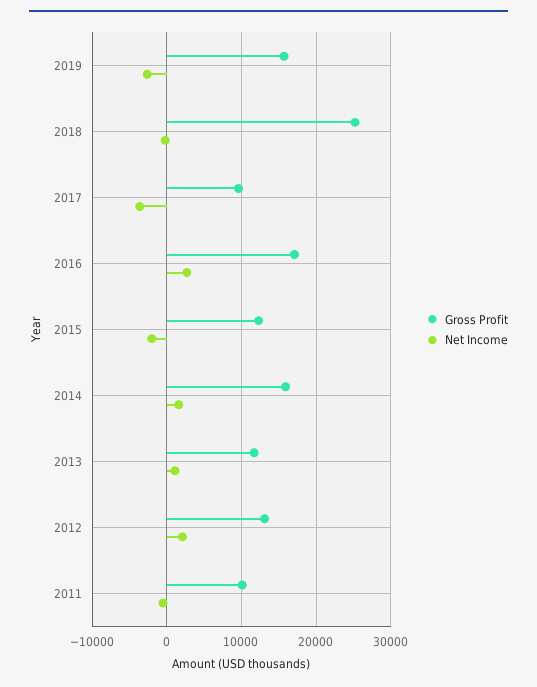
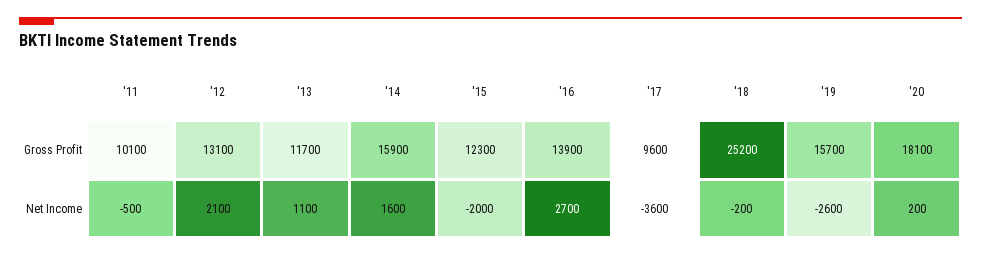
Gross Profit, 2016: 17000 -> 13900
Gross Profit, '20: none -> 18100
Net Income, '20: none -> 200

